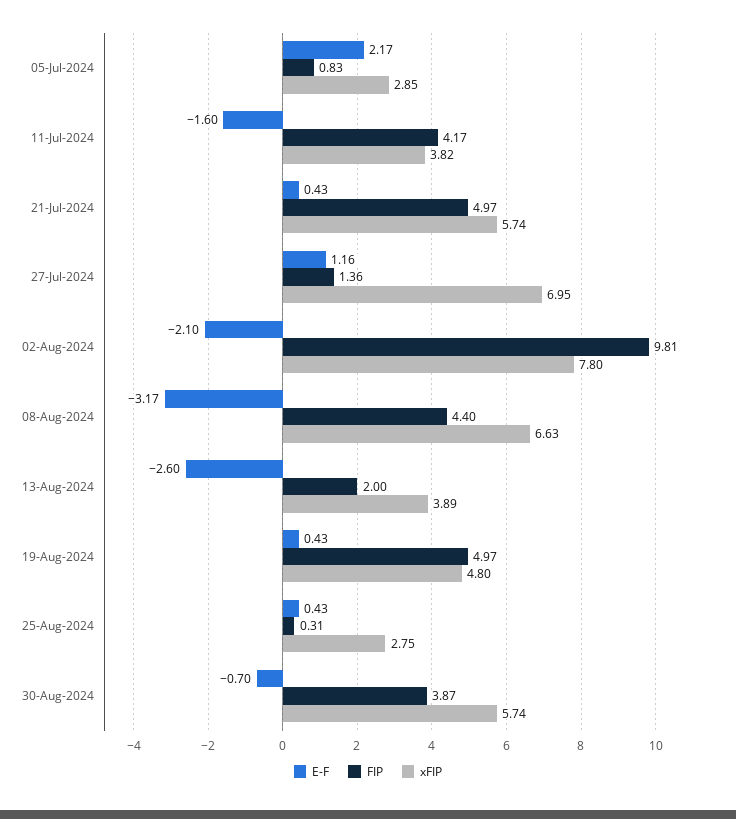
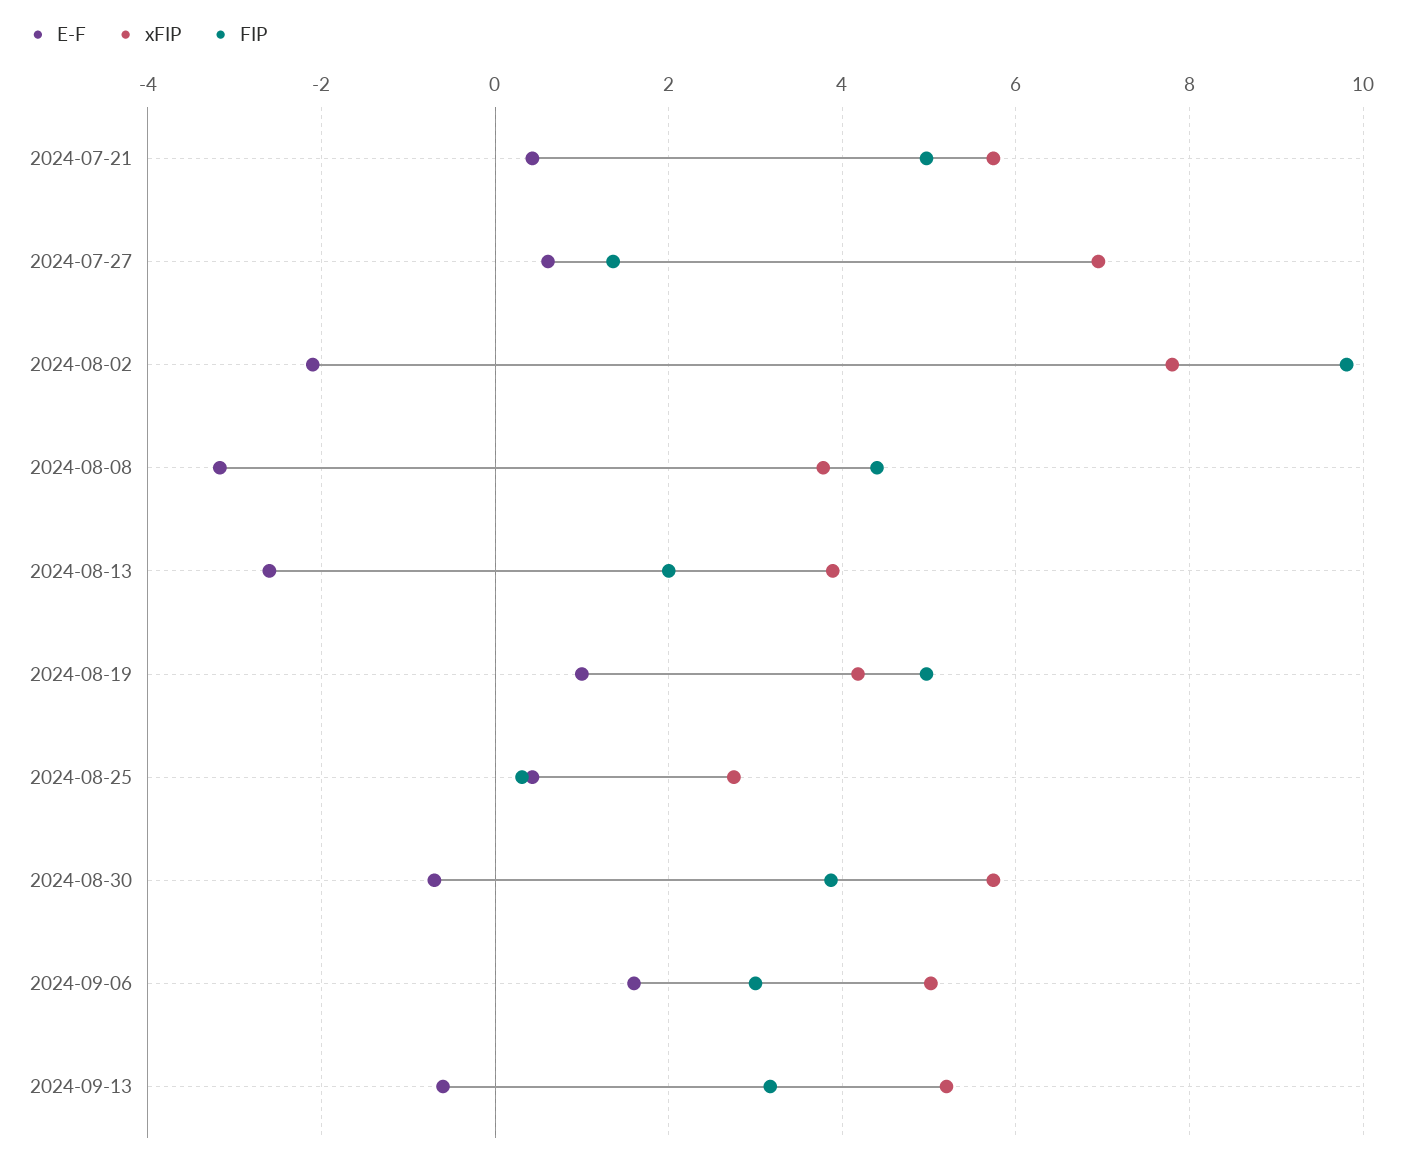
E-F, 05-Jul-2024: 2.17 -> none
FIP, 05-Jul-2024: 0.83 -> none
xFIP, 05-Jul-2024: 2.85 -> none
E-F, 11-Jul-2024: -1.6 -> none
FIP, 11-Jul-2024: 4.17 -> none
xFIP, 11-Jul-2024: 3.82 -> none
E-F, 27-Jul-2024: 1.16 -> 0.6
xFIP, 08-Aug-2024: 6.63 -> 3.8
E-F, 19-Aug-2024: 0.43 -> 1
xFIP, 19-Aug-2024: 4.8 -> 4.2
E-F, 2024-09-06: none -> 1.6
xFIP, 2024-09-06: none -> 5
FIP, 2024-09-06: none -> 3
E-F, 2024-09-13: none -> -0.6
xFIP, 2024-09-13: none -> 5.2
FIP, 2024-09-13: none -> 3.2

